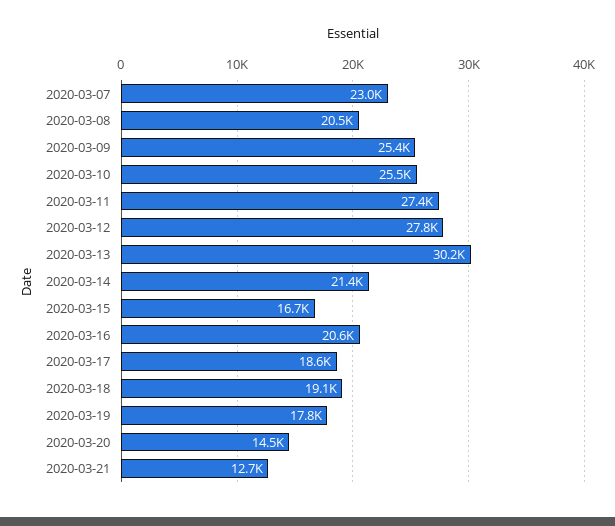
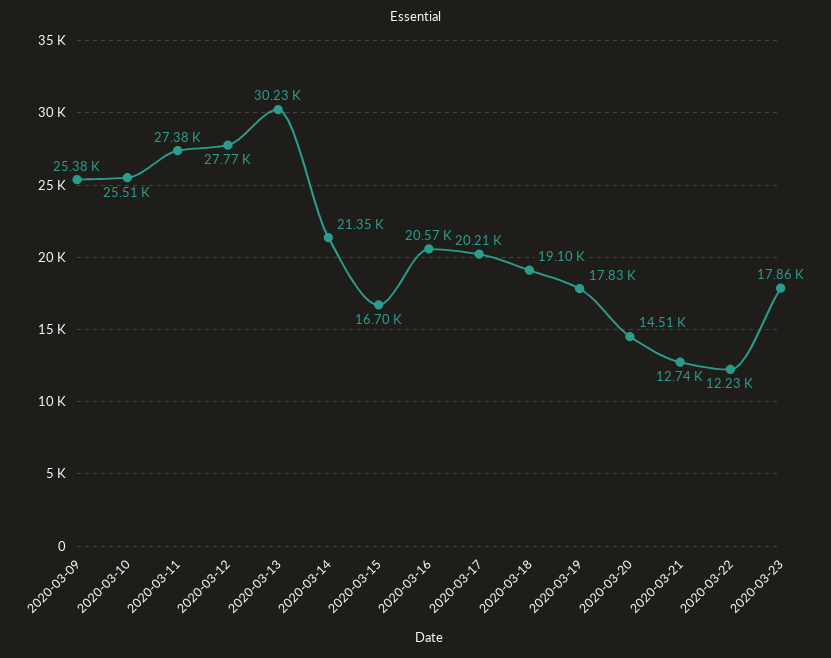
2020-03-07: 23000 -> none
2020-03-08: 20500 -> none
2020-03-17: 18600 -> 20210
2020-03-22: none -> 12230
2020-03-23: none -> 17860

